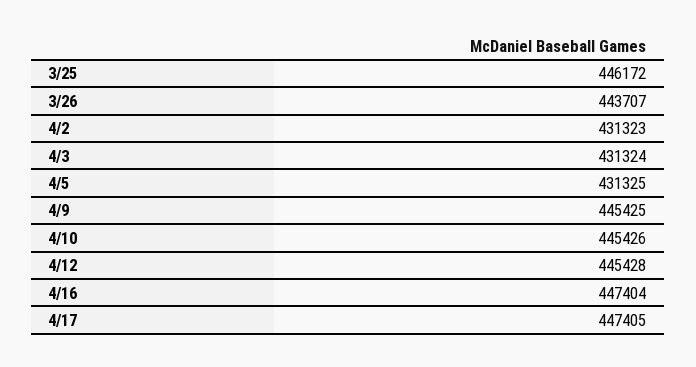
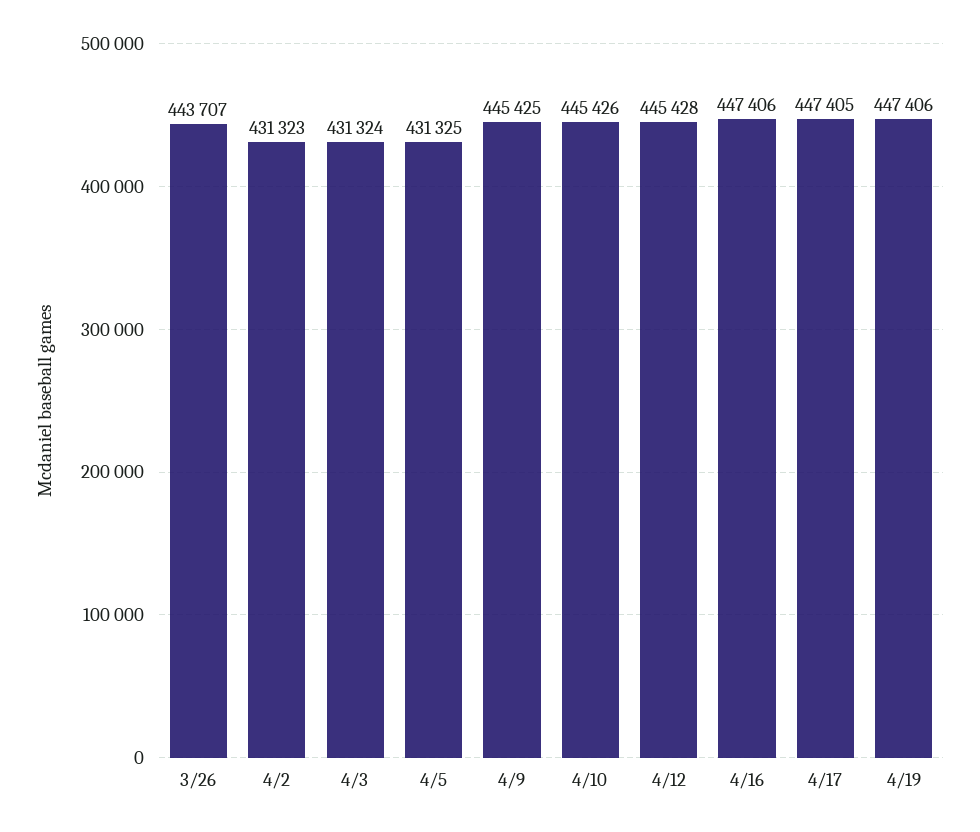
3/25: 446172 -> none
4/16: 447404 -> 447406
4/19: none -> 447406

